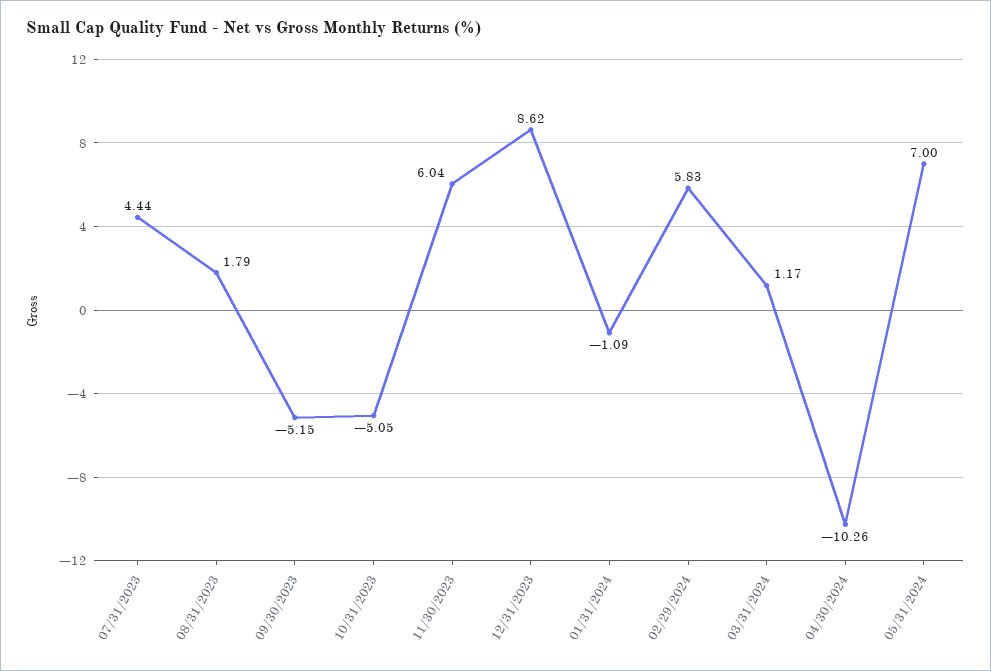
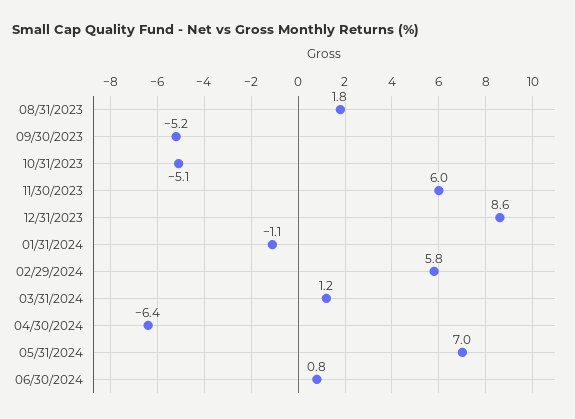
07/31/2023: 4.44 -> none
04/30/2024: -10.26 -> -6.4
06/30/2024: none -> 0.8

